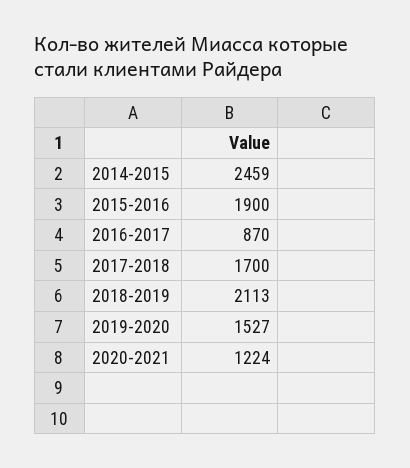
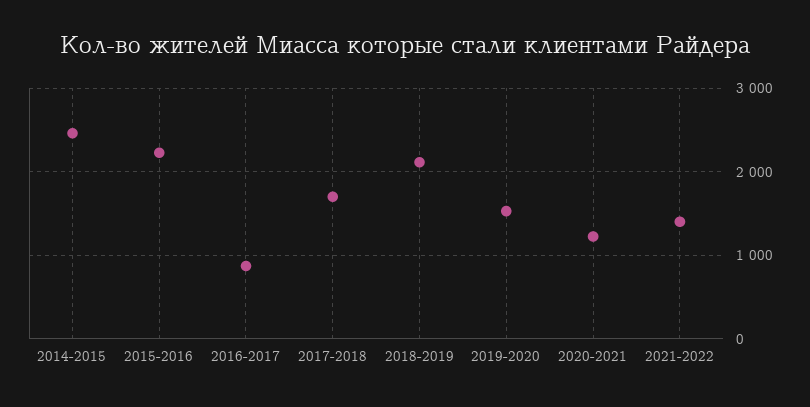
2015-2016: 1900 -> 2200
2021-2022: none -> 1400

